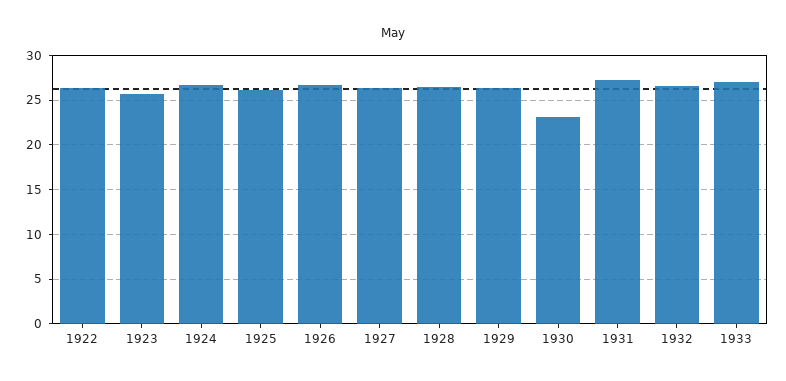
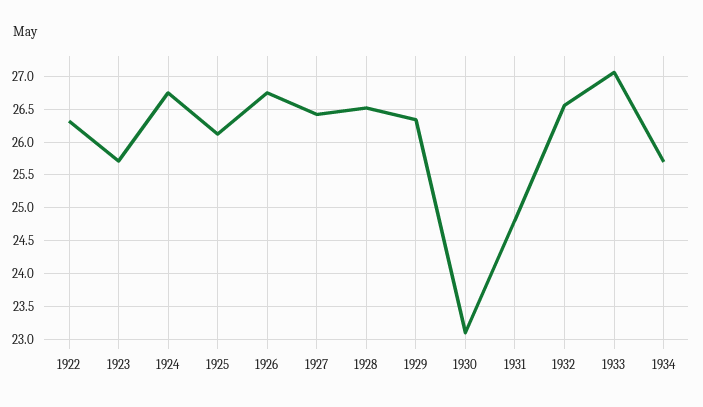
1931: 27 -> 24.8
1934: none -> 25.7

